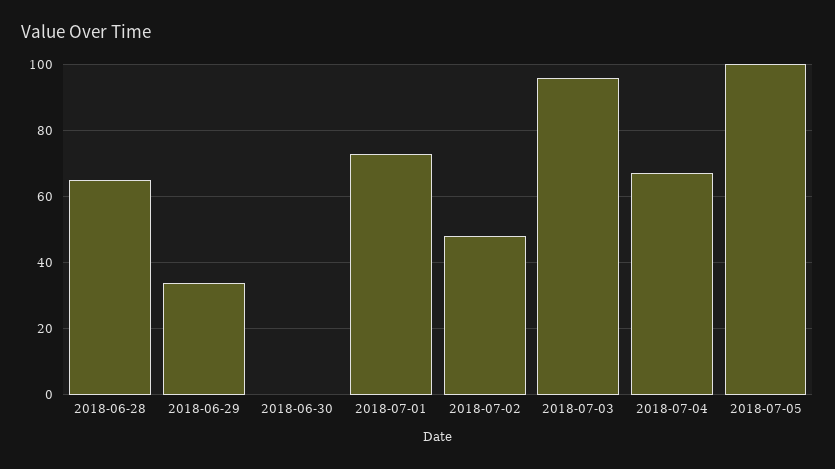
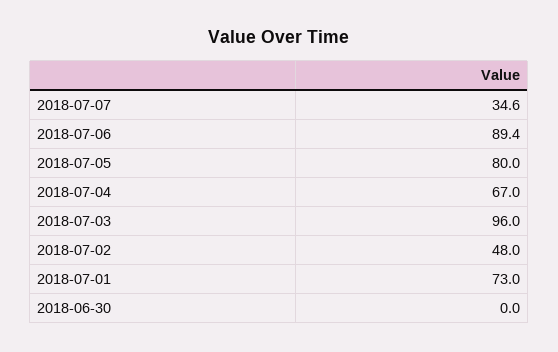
2018-06-28: 65 -> none
2018-06-29: 35 -> none
2018-07-05: 100 -> 80
2018-07-07: none -> 34.6
2018-07-06: none -> 89.4

